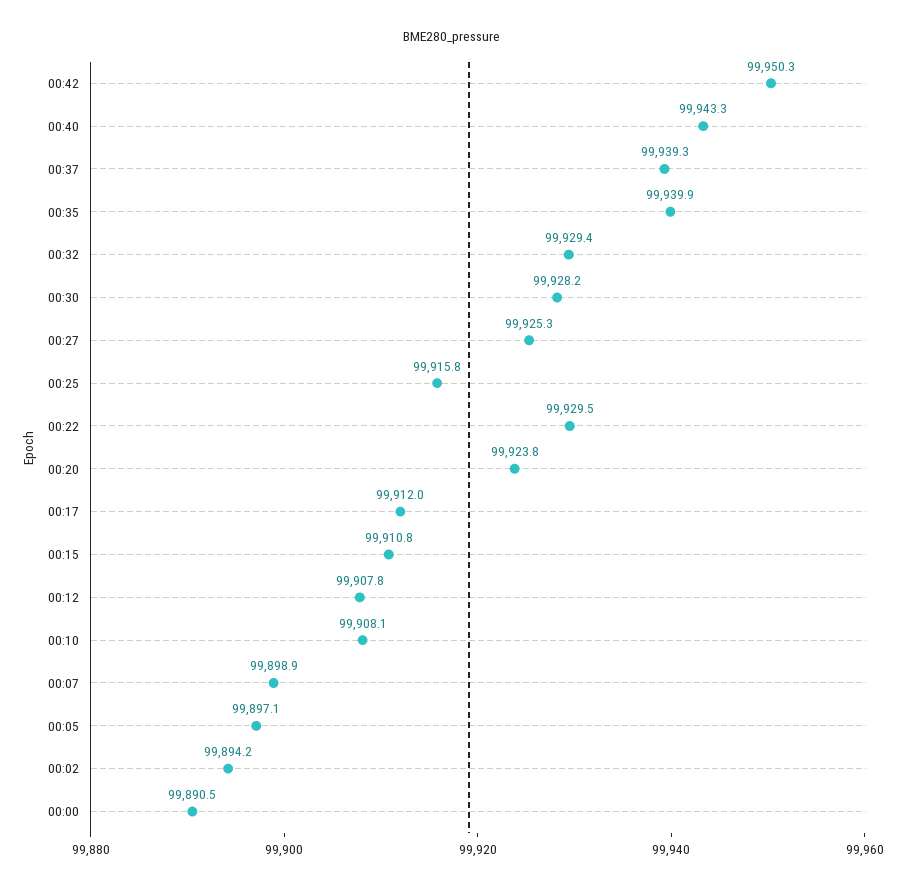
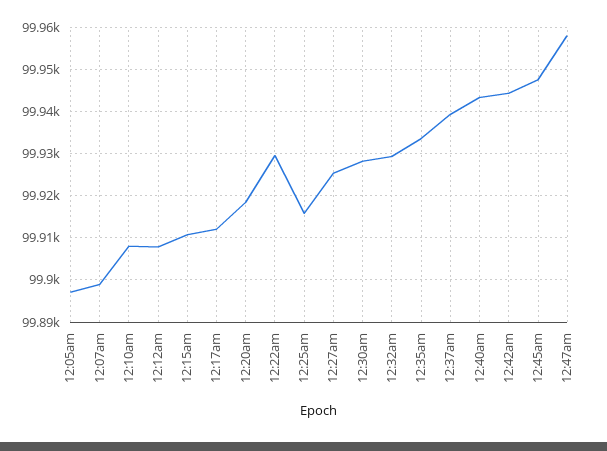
00:42: 99950.3 -> 99944
00:35: 99939.9 -> 99934
00:20: 99923.8 -> 99918
00:02: 99894.2 -> none
00:00: 99890.5 -> none
12:45am: none -> 99948
12:47am: none -> 99958

